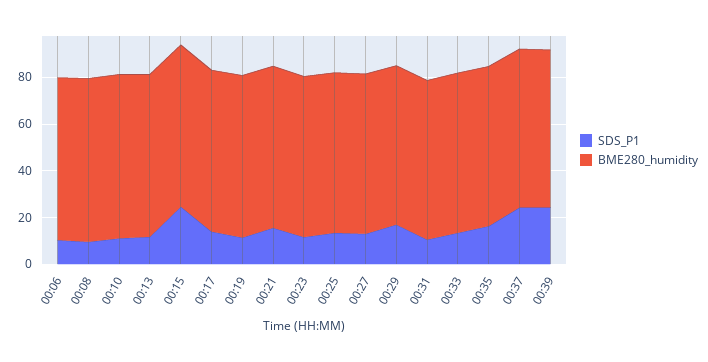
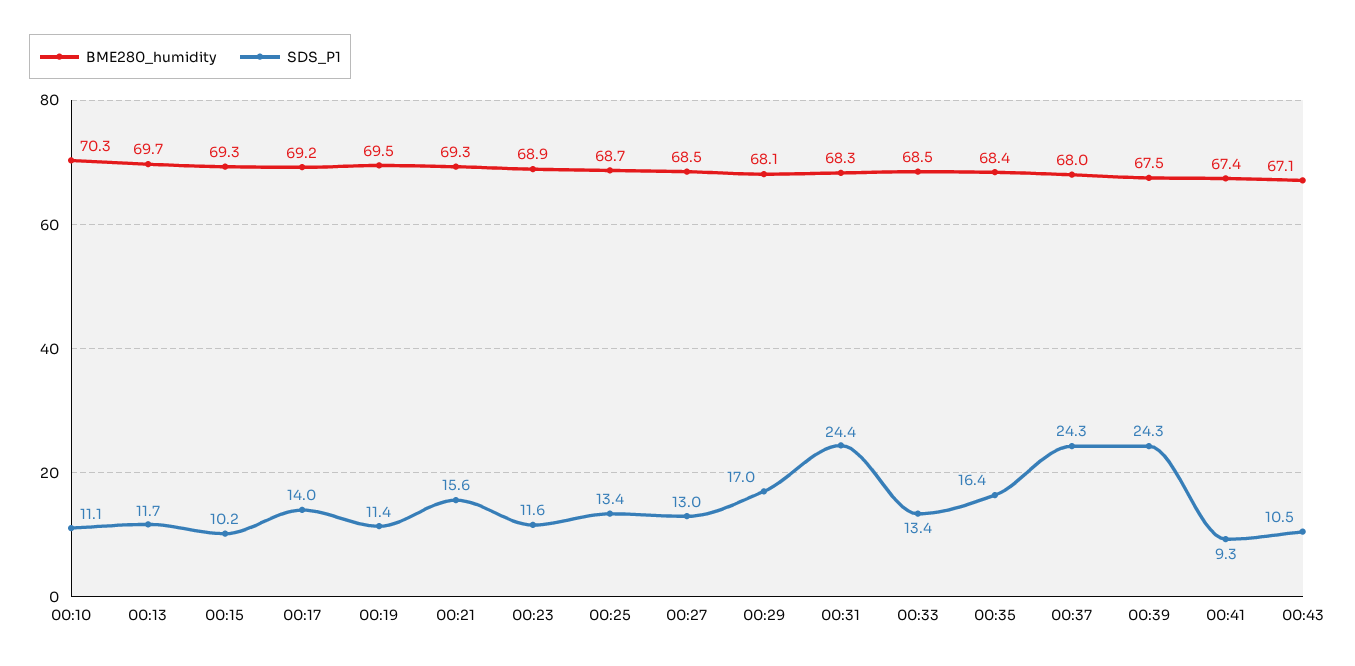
SDS_P1, 00:06: 10 -> none
BME280_humidity, 00:06: 70 -> none
SDS_P1, 00:08: 10 -> none
BME280_humidity, 00:08: 70 -> none
SDS_P1, 00:15: 25 -> 10.2
SDS_P1, 00:31: 10 -> 24.4
BME280_humidity, 00:41: none -> 67.4
SDS_P1, 00:41: none -> 9.3
BME280_humidity, 00:43: none -> 67.1
SDS_P1, 00:43: none -> 10.5

